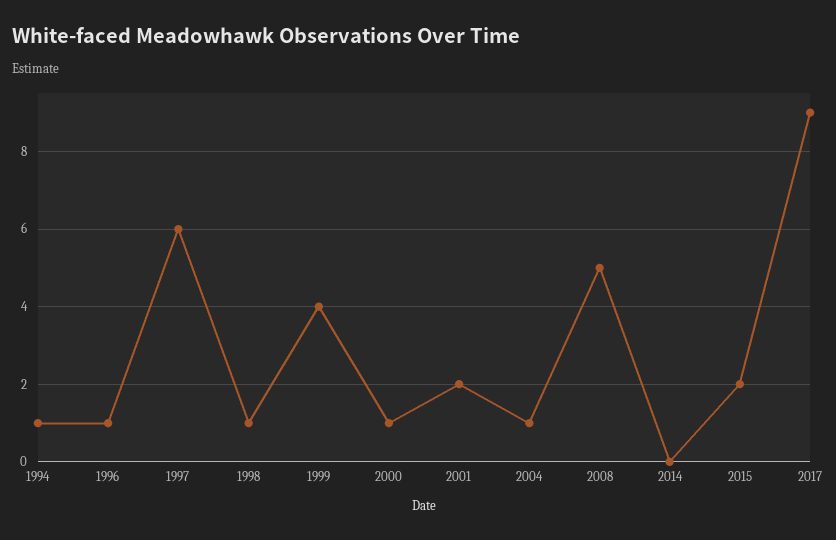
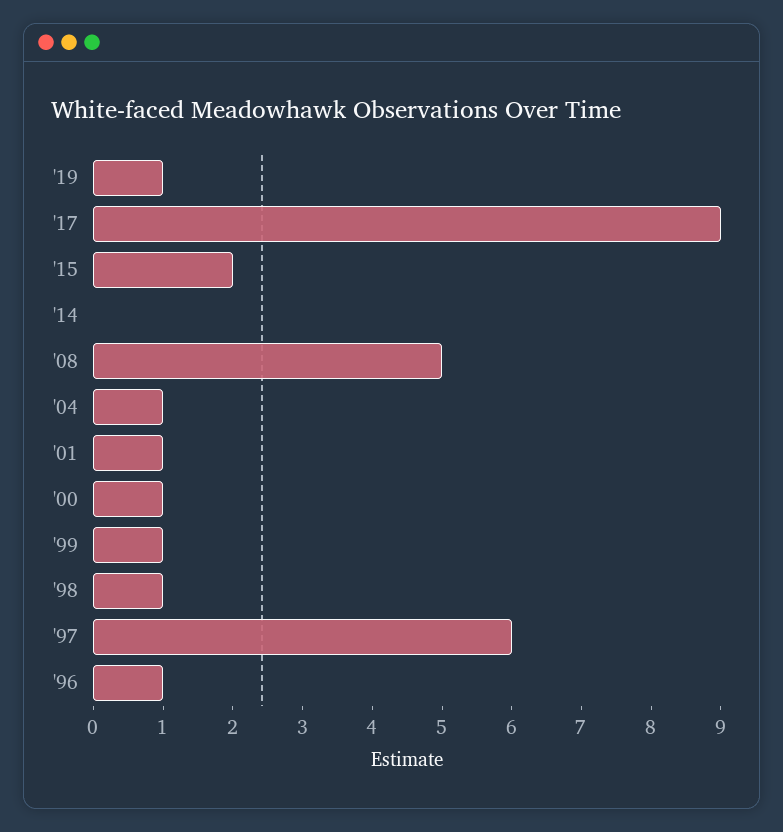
1994: 1 -> none
1999: 4 -> 1
2001: 2 -> 1
'19: none -> 1

